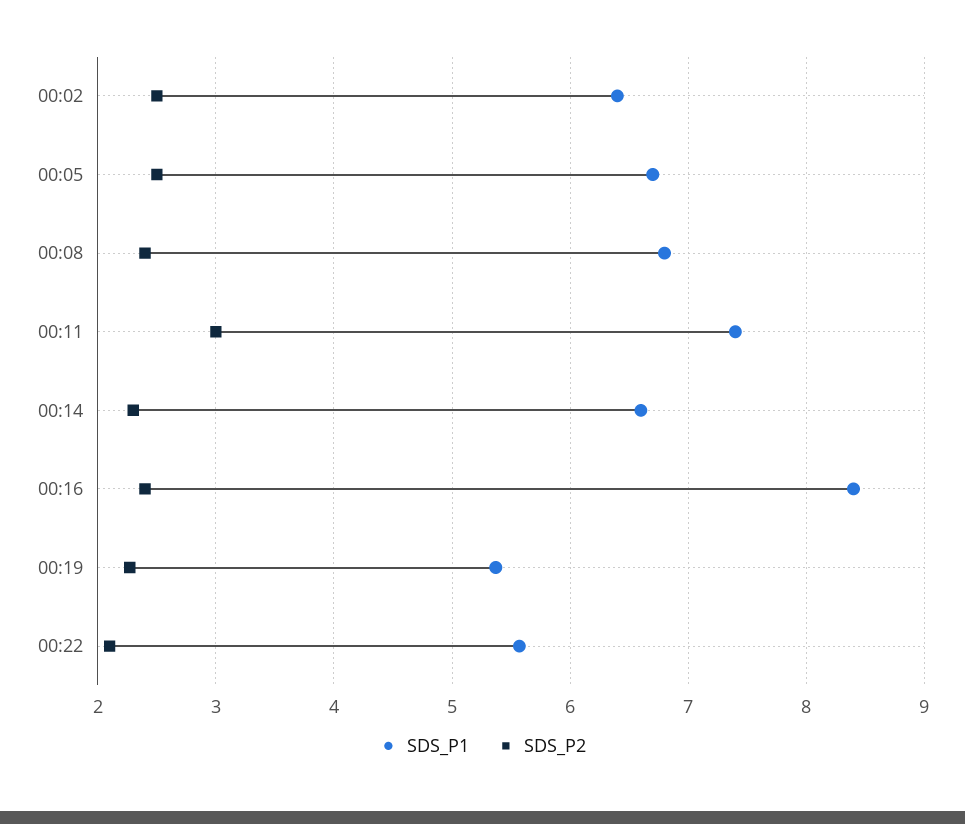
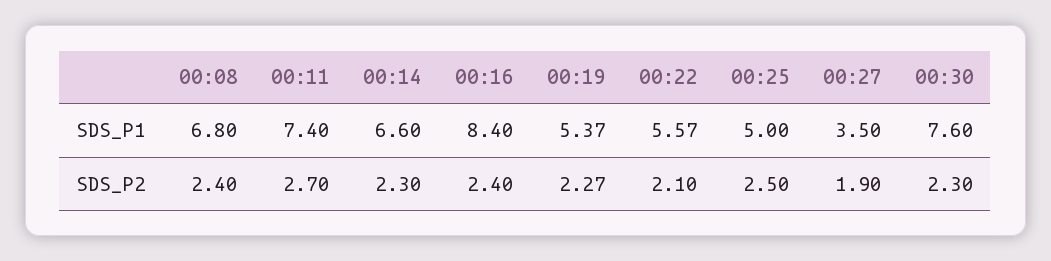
SDS_P1, 00:02: 6.4 -> none
SDS_P2, 00:02: 2.5 -> none
SDS_P1, 00:05: 6.7 -> none
SDS_P2, 00:05: 2.5 -> none
SDS_P2, 00:11: 3 -> 2.7
SDS_P1, 00:25: none -> 5
SDS_P1, 00:27: none -> 3.5
SDS_P1, 00:30: none -> 7.6
SDS_P2, 00:25: none -> 2.5
SDS_P2, 00:27: none -> 1.9
SDS_P2, 00:30: none -> 2.3

